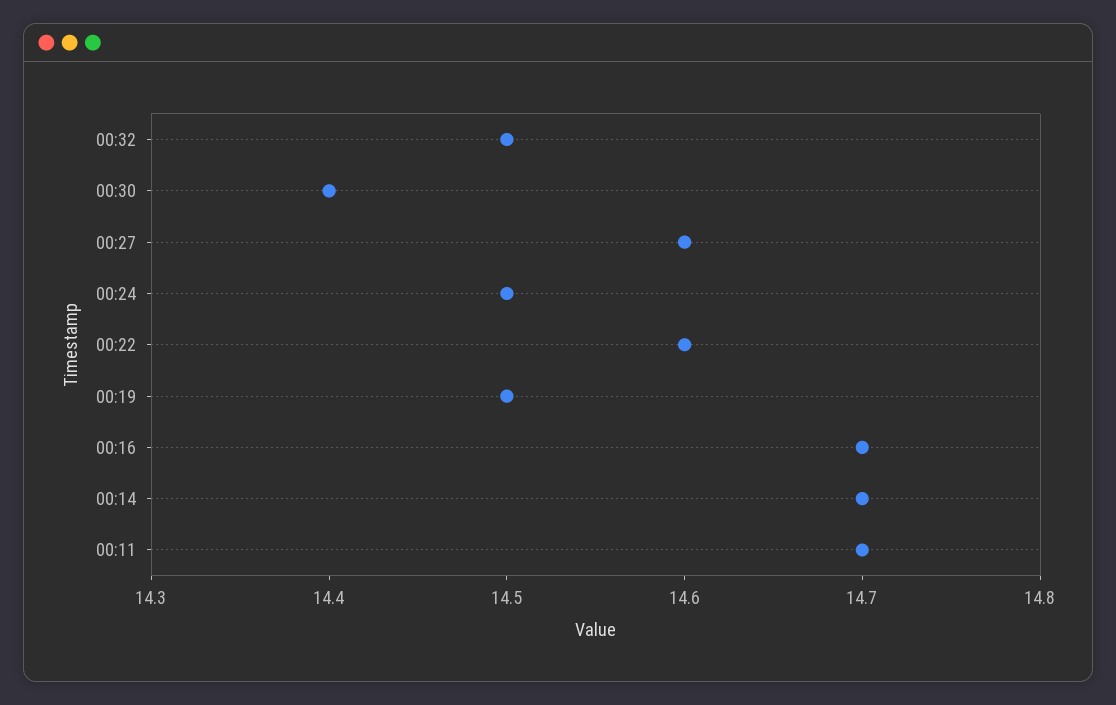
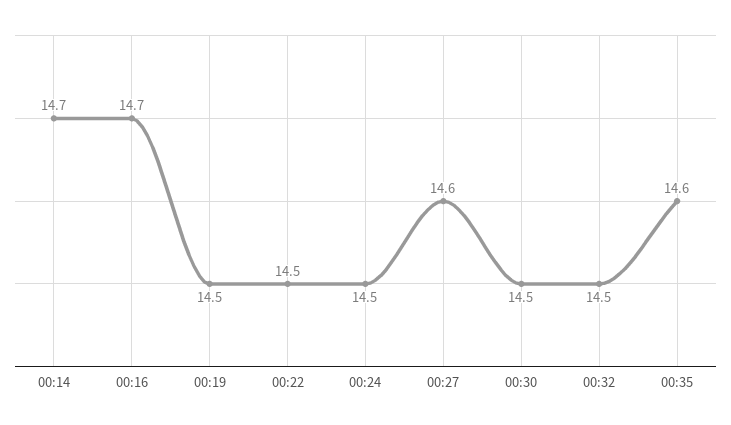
00:30: 14.4 -> 14.5
00:22: 14.6 -> 14.5
00:11: 14.7 -> none
00:35: none -> 14.6

